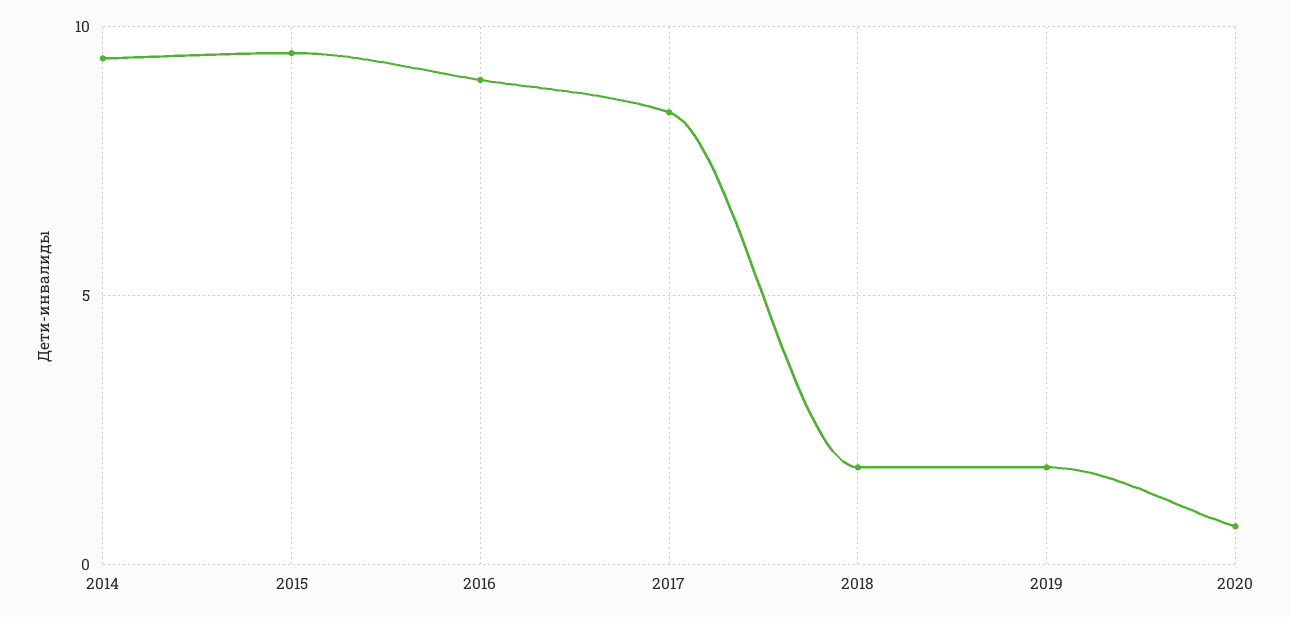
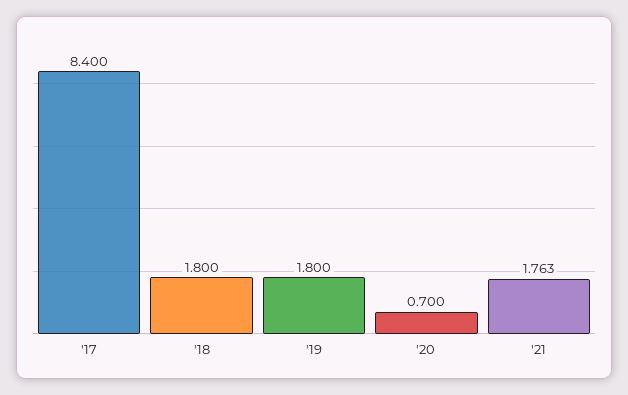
2014: 9.5 -> none
2015: 9.5 -> none
2016: 9 -> none
'21: none -> 1.763

